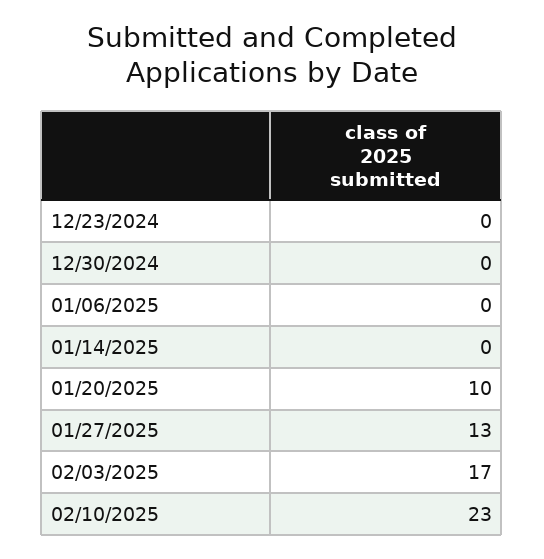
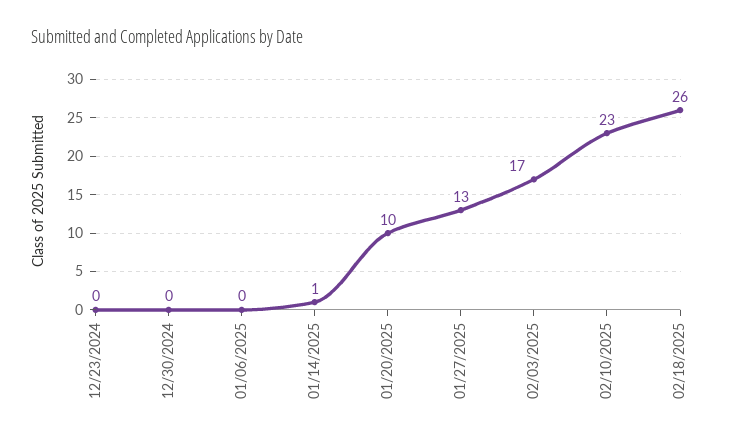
01/14/2025: 0 -> 1
02/18/2025: none -> 26

